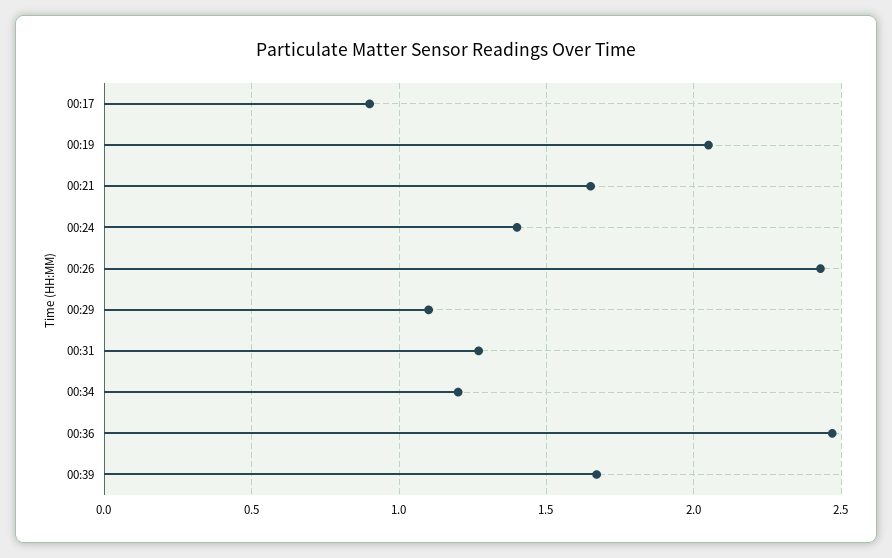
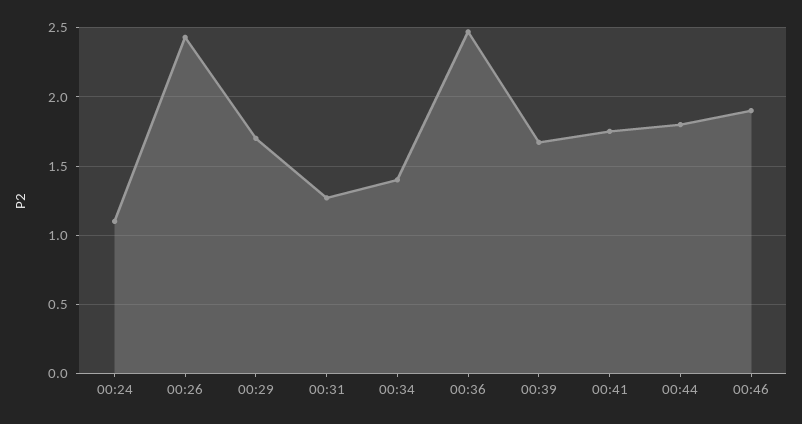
00:17: 0.9 -> none
00:19: 2.05 -> none
00:21: 1.65 -> none
00:24: 1.4 -> 1.1
00:29: 1.1 -> 1.7
00:34: 1.2 -> 1.4
00:41: none -> 1.75
00:44: none -> 1.8
00:46: none -> 1.9

